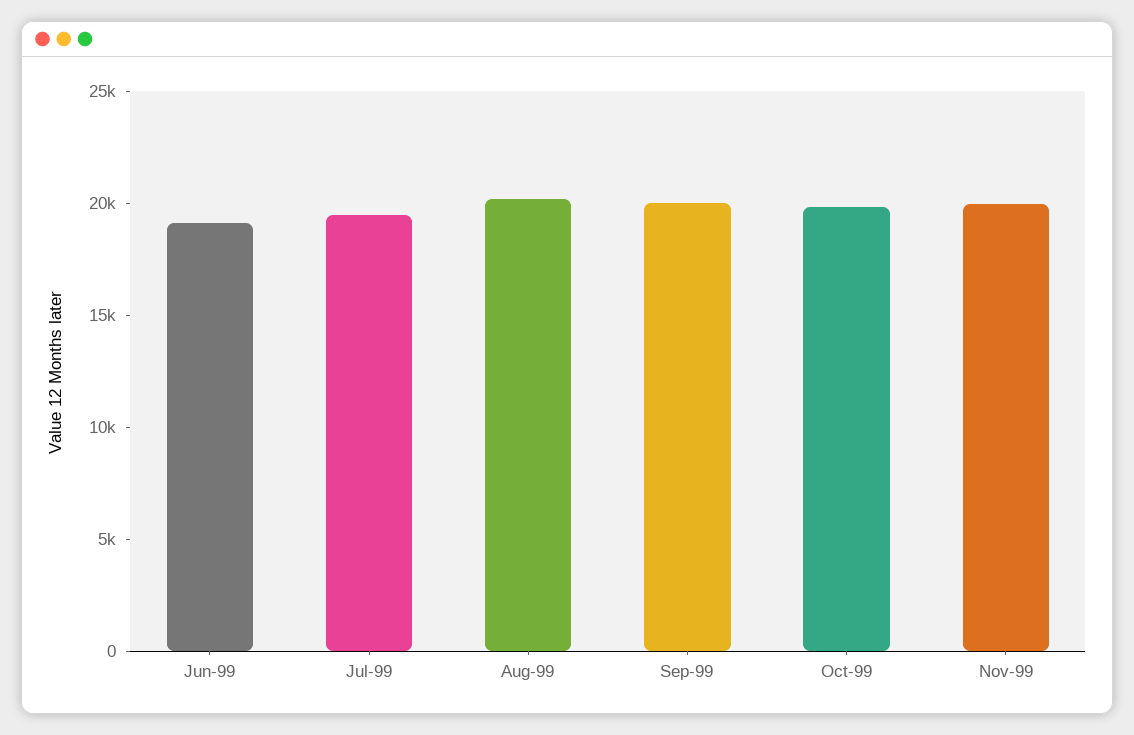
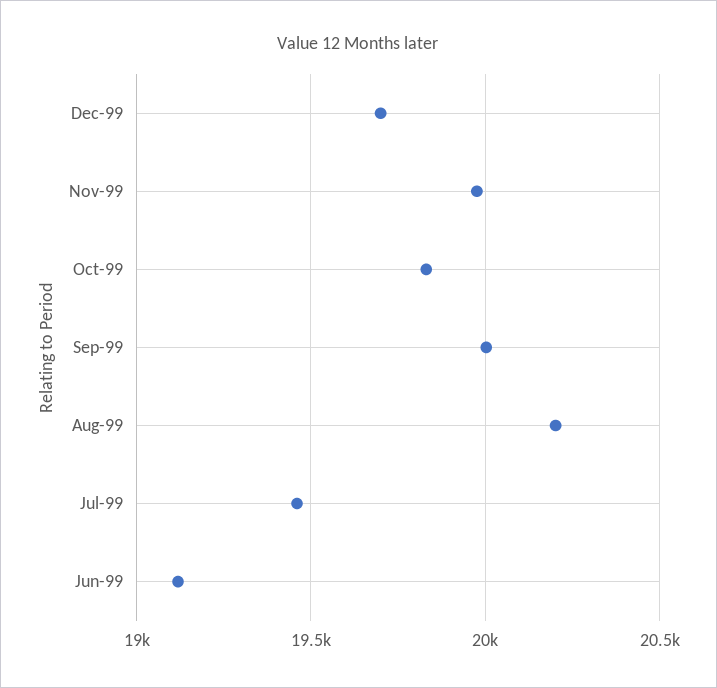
Dec-99: none -> 19700

